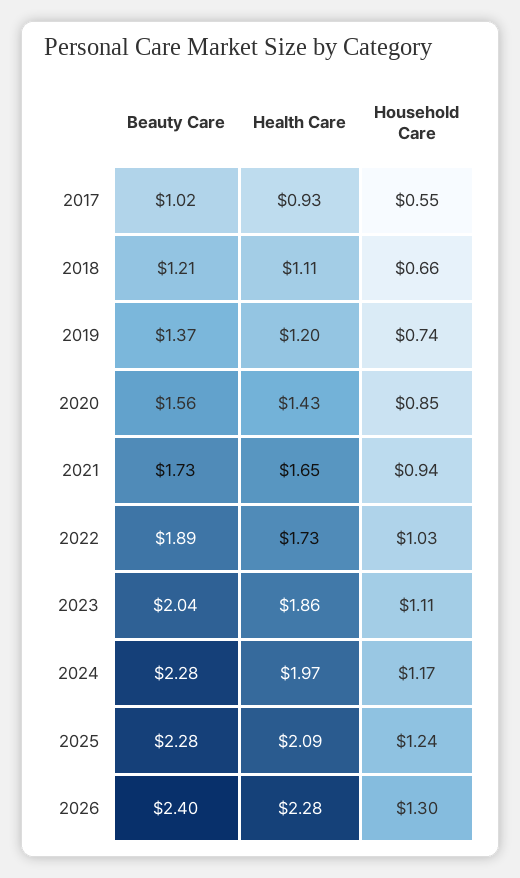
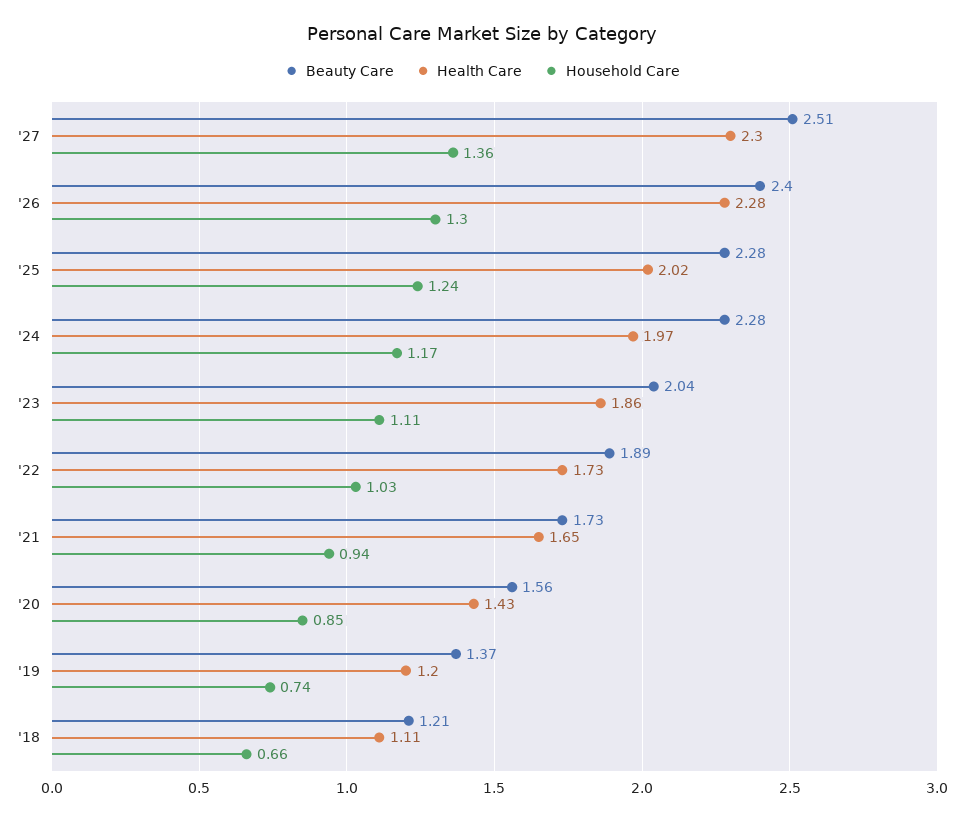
Beauty Care, 2017: 1.02 -> none
Health Care, 2017: 0.93 -> none
Household Care, 2017: 0.55 -> none
Health Care, 2025: 2.09 -> 2.02
Beauty Care, '27: none -> 2.51
Health Care, '27: none -> 2.3
Household Care, '27: none -> 1.36

